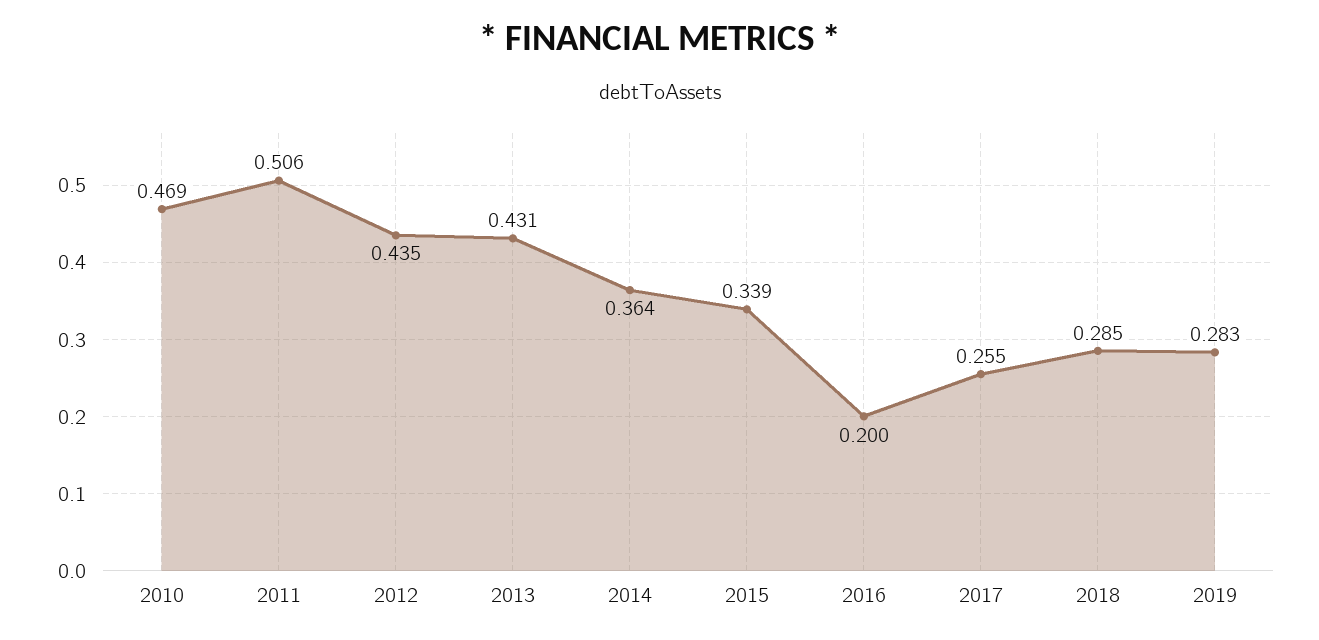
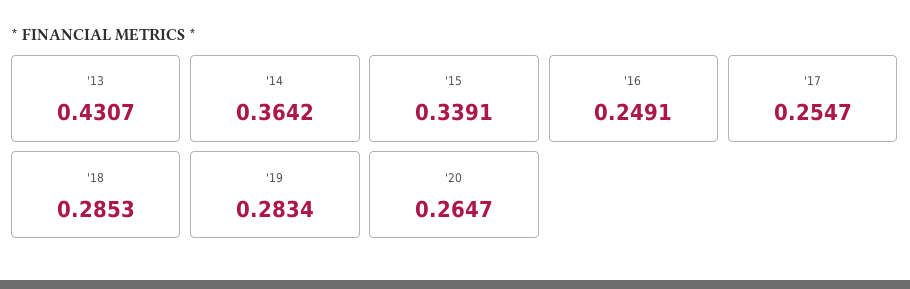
2010: 0.469 -> none
2011: 0.506 -> none
2012: 0.435 -> none
2016: 0.2 -> 0.2491
'20: none -> 0.2647

